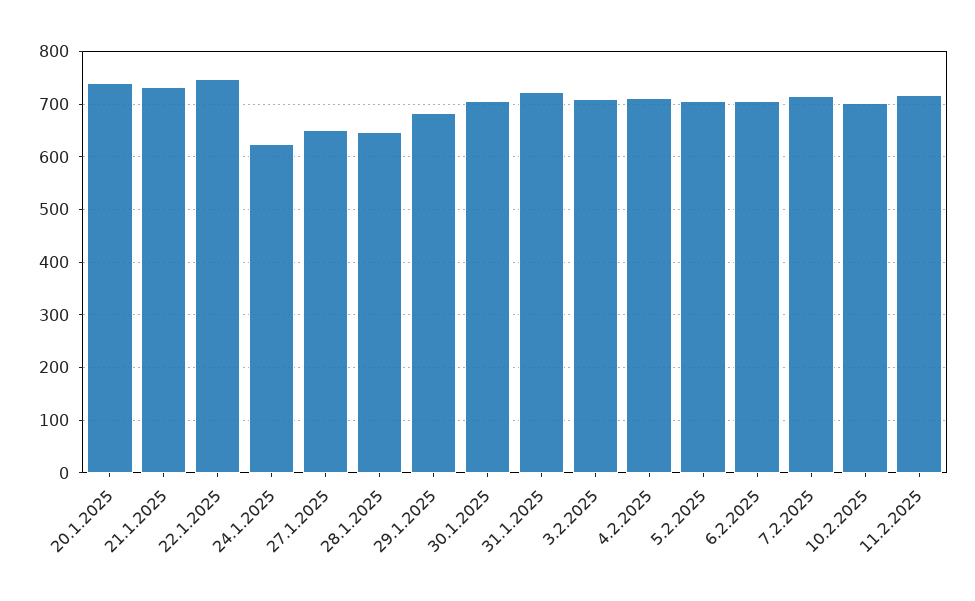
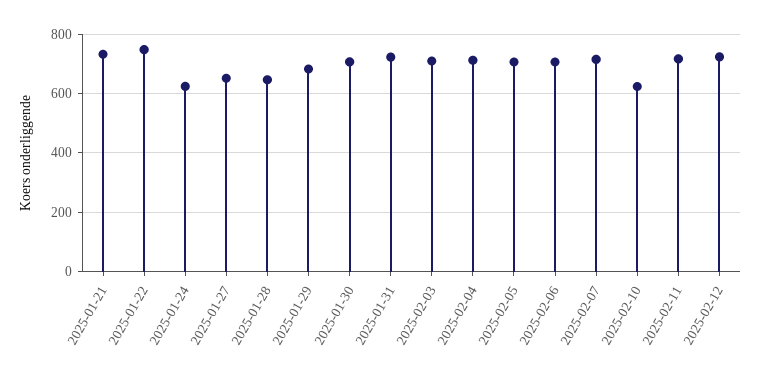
20.1.2025: 740 -> none
10.2.2025: 700 -> 625
2025-02-12: none -> 725

